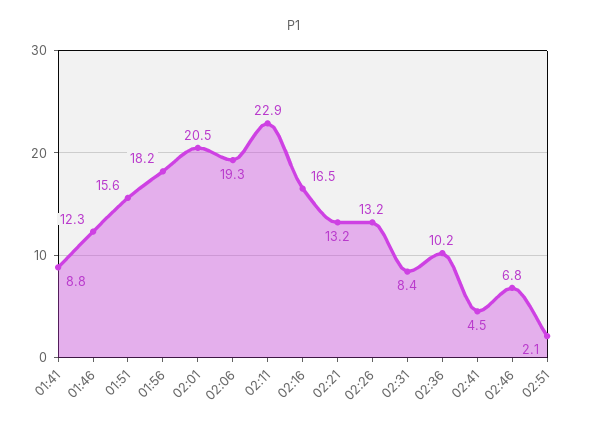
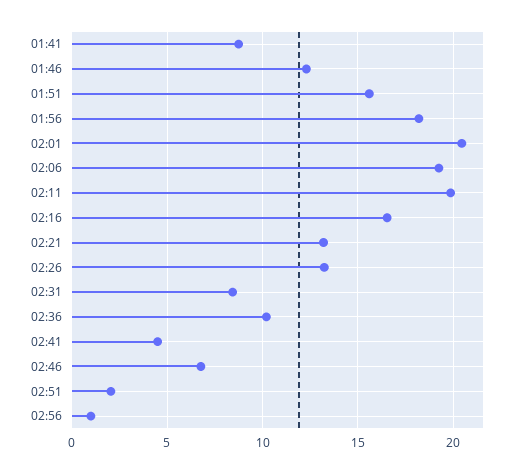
02:11: 22.9 -> 20
02:56: none -> 1

